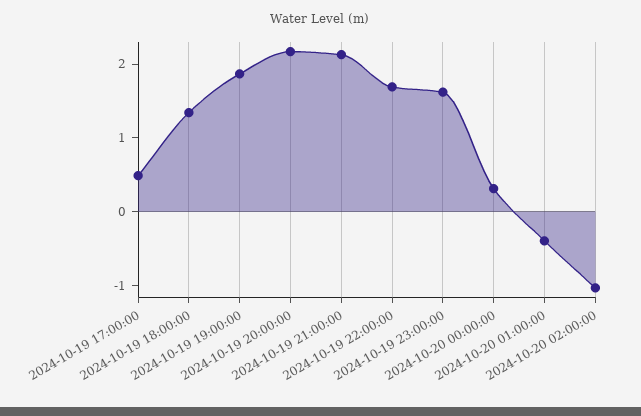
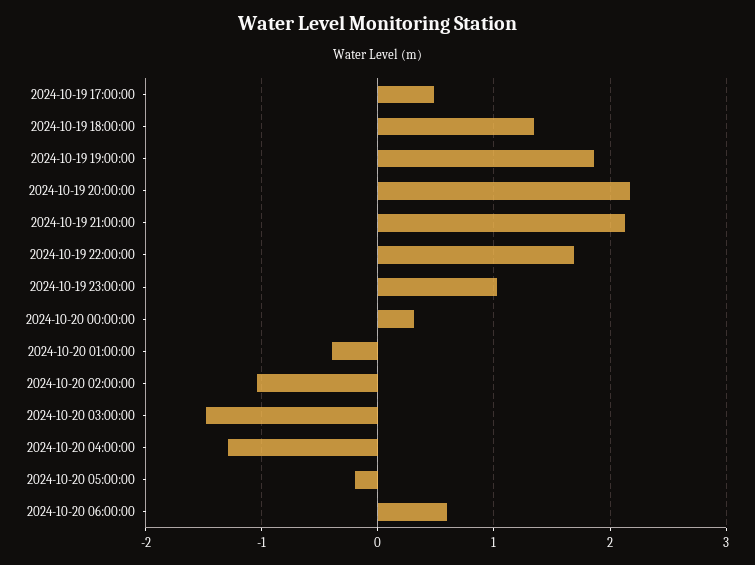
2024-10-19 23:00:00: 1.6 -> 1
2024-10-20 03:00:00: none -> -1.5
2024-10-20 04:00:00: none -> -1.3
2024-10-20 05:00:00: none -> -0.2
2024-10-20 06:00:00: none -> 0.6

